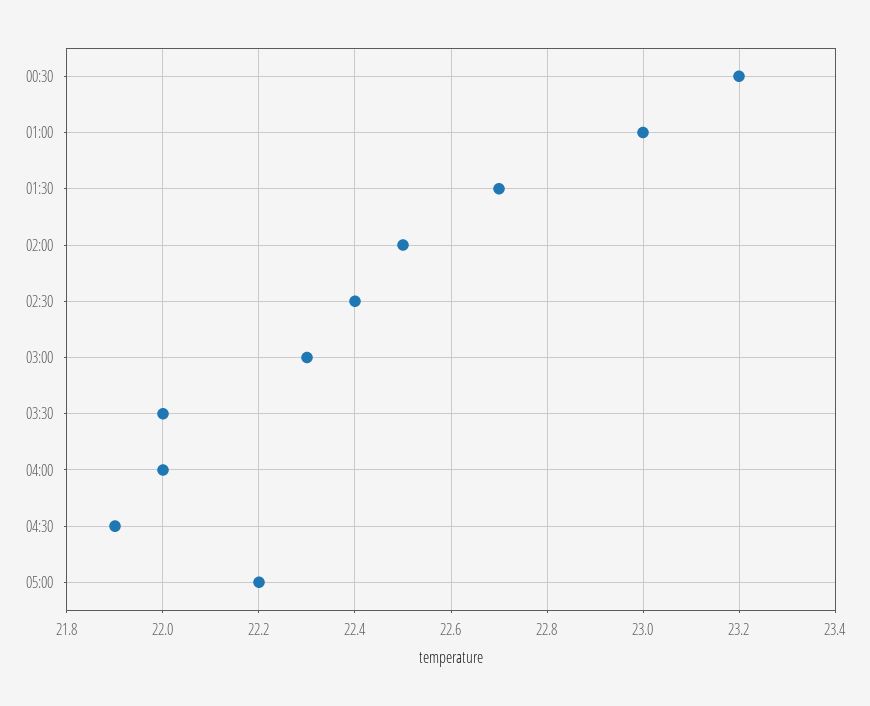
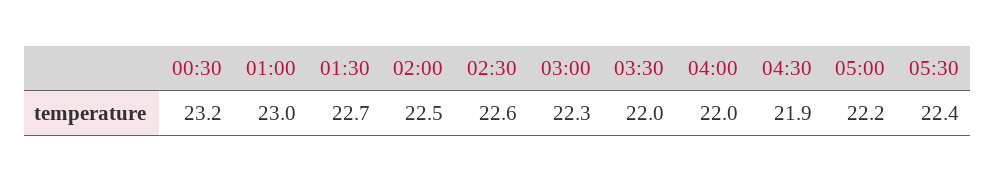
02:30: 22.4 -> 22.6
05:30: none -> 22.4

